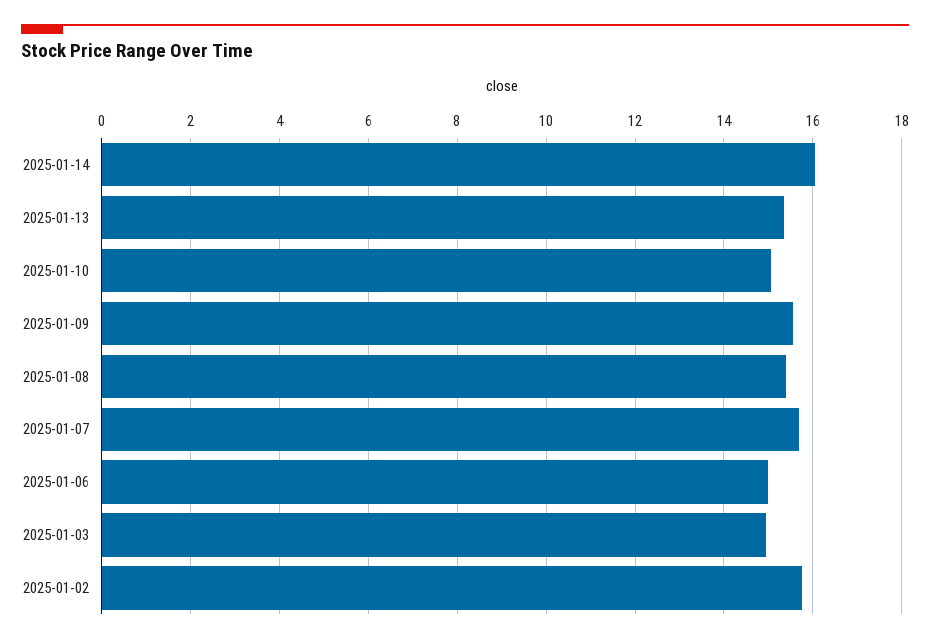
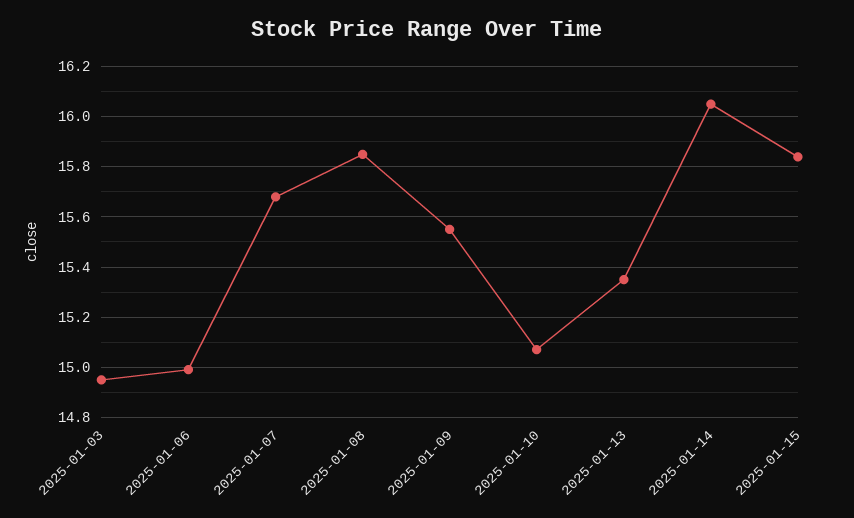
2025-01-08: 15.4 -> 15.85
2025-01-02: 15.8 -> none
2025-01-15: none -> 15.85

